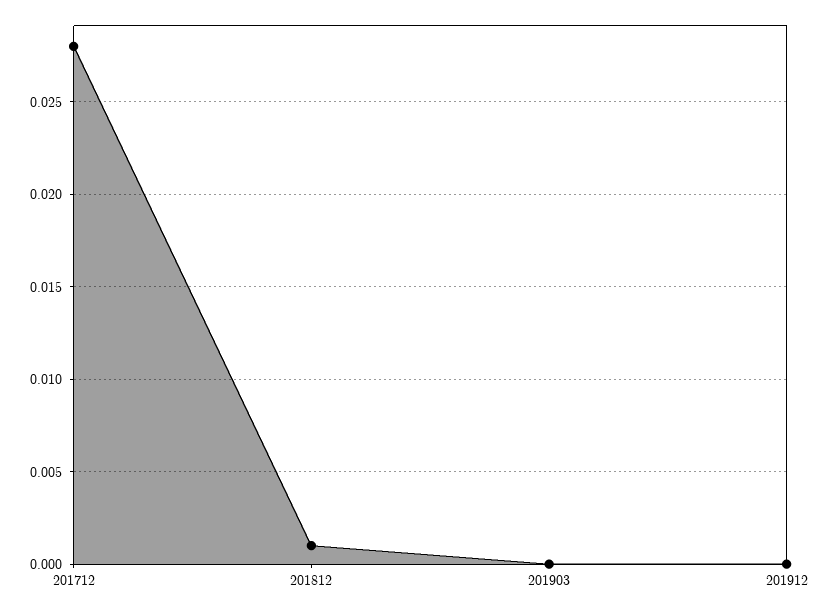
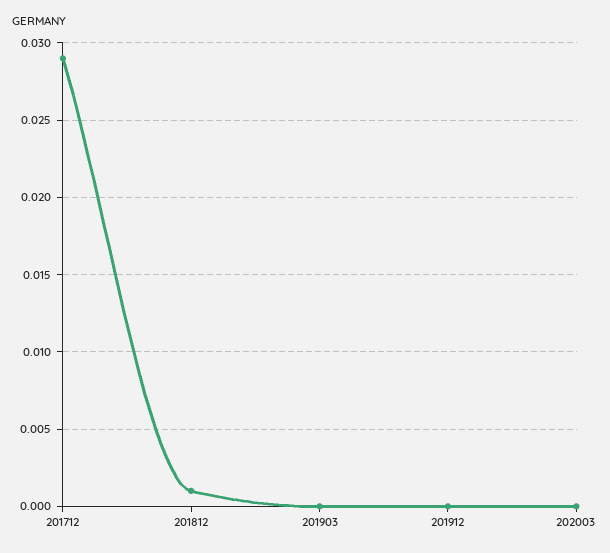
201712: 0.028 -> 0.029
202003: none -> 0

